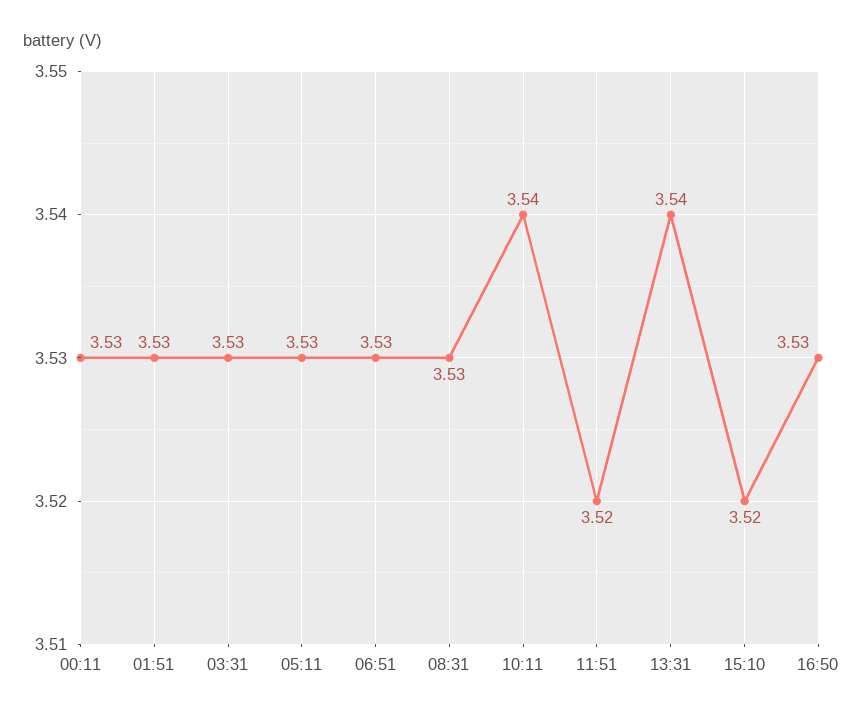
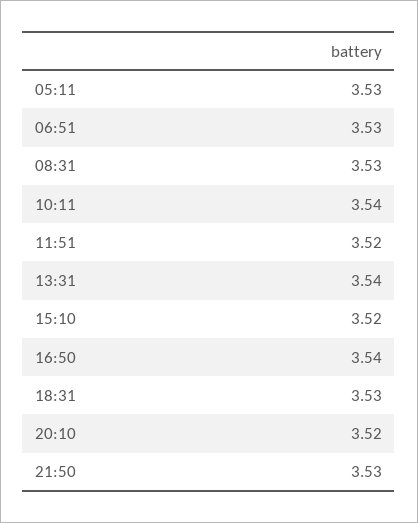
00:11: 3.53 -> none
01:51: 3.53 -> none
03:31: 3.53 -> none
16:50: 3.53 -> 3.54
18:31: none -> 3.53
20:10: none -> 3.52
21:50: none -> 3.53

